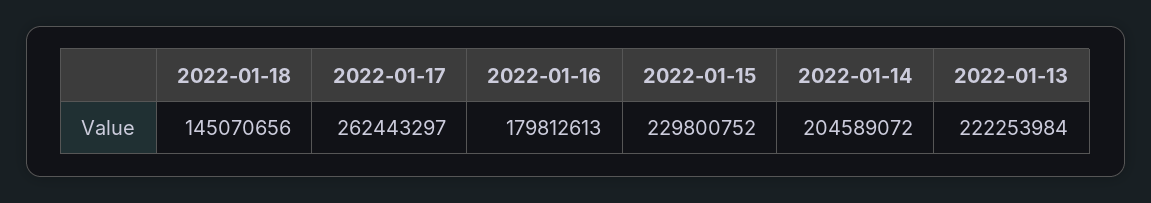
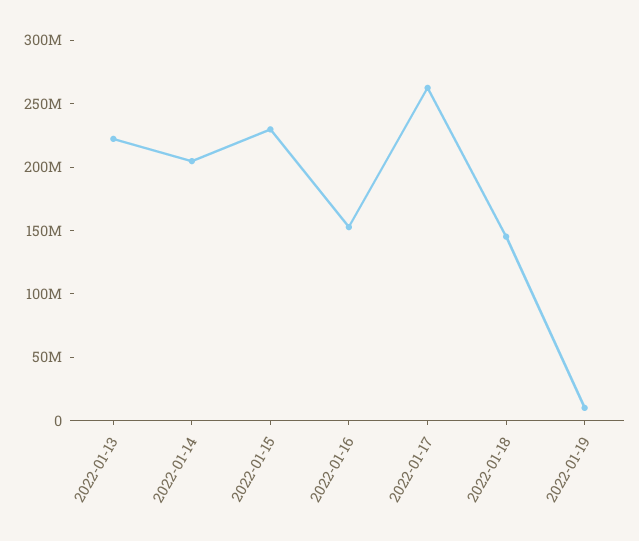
2022-01-16: 179812613 -> 150000000
2022-01-19: none -> 10000000

